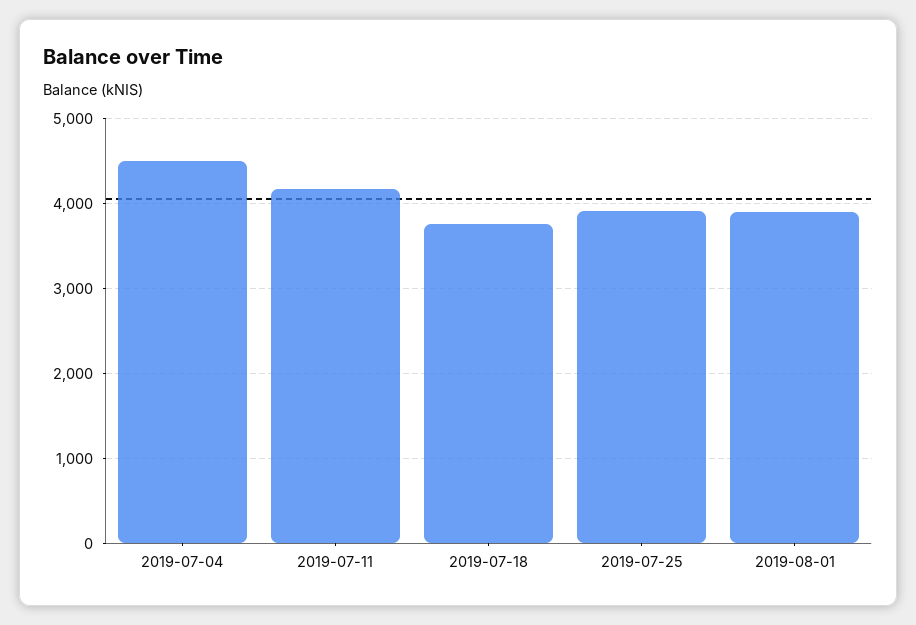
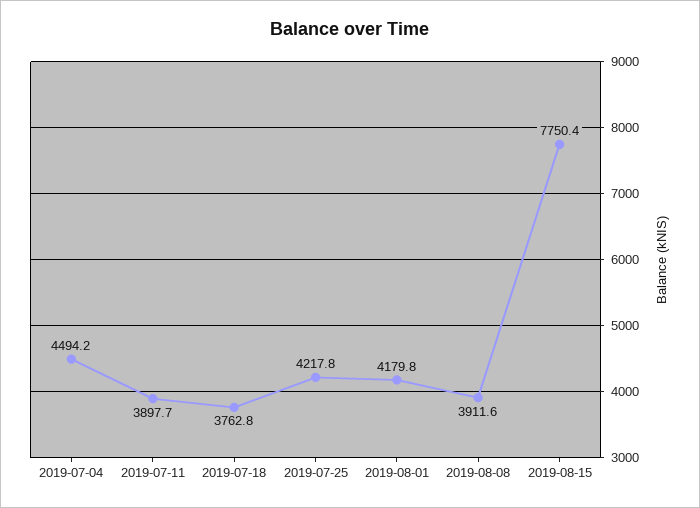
2019-07-11: 4200 -> 3897.7
2019-07-25: 3900 -> 4217.8
2019-08-01: 3900 -> 4179.8
2019-08-08: none -> 3911.6
2019-08-15: none -> 7750.4

